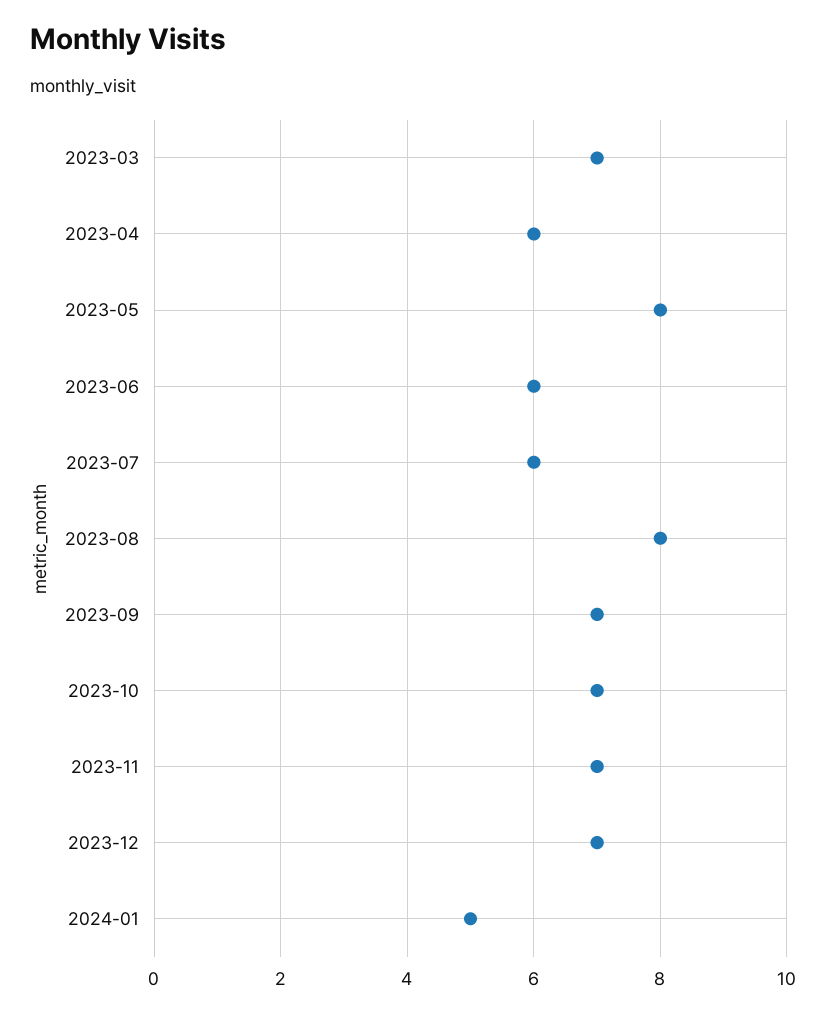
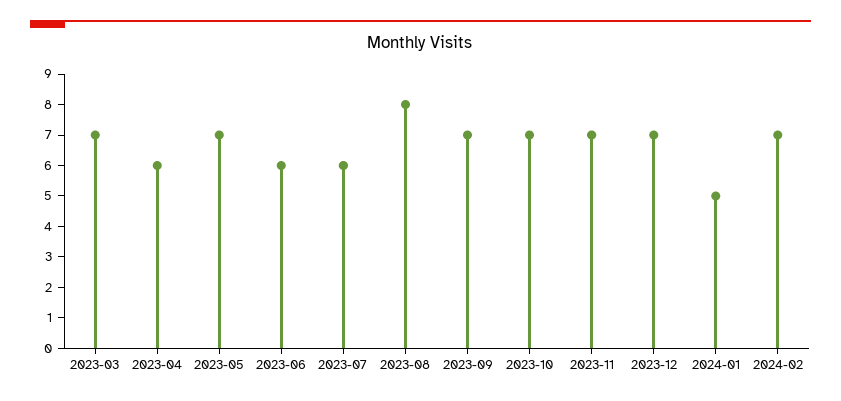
2023-05: 8 -> 7
2024-02: none -> 7

